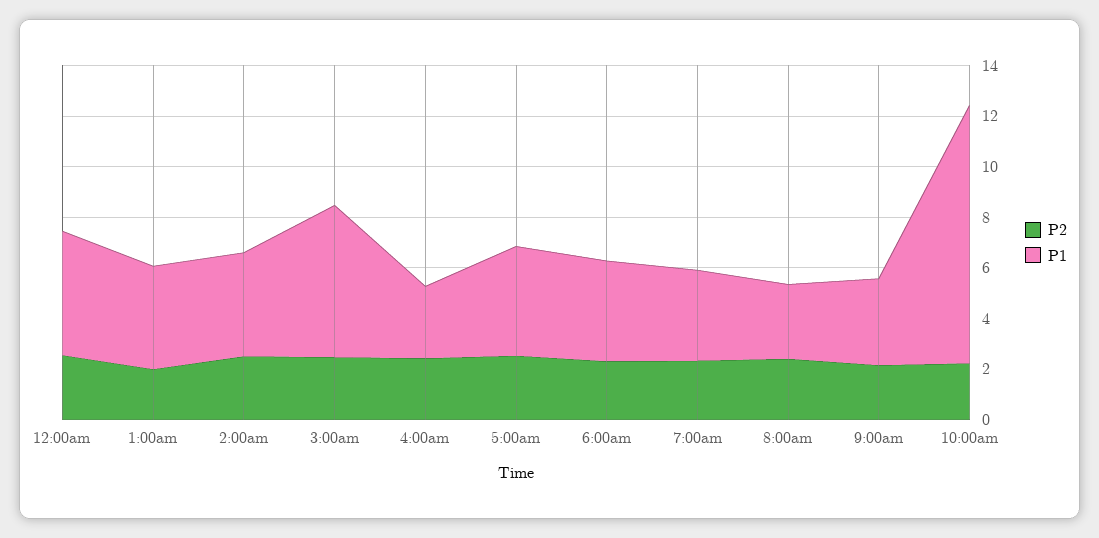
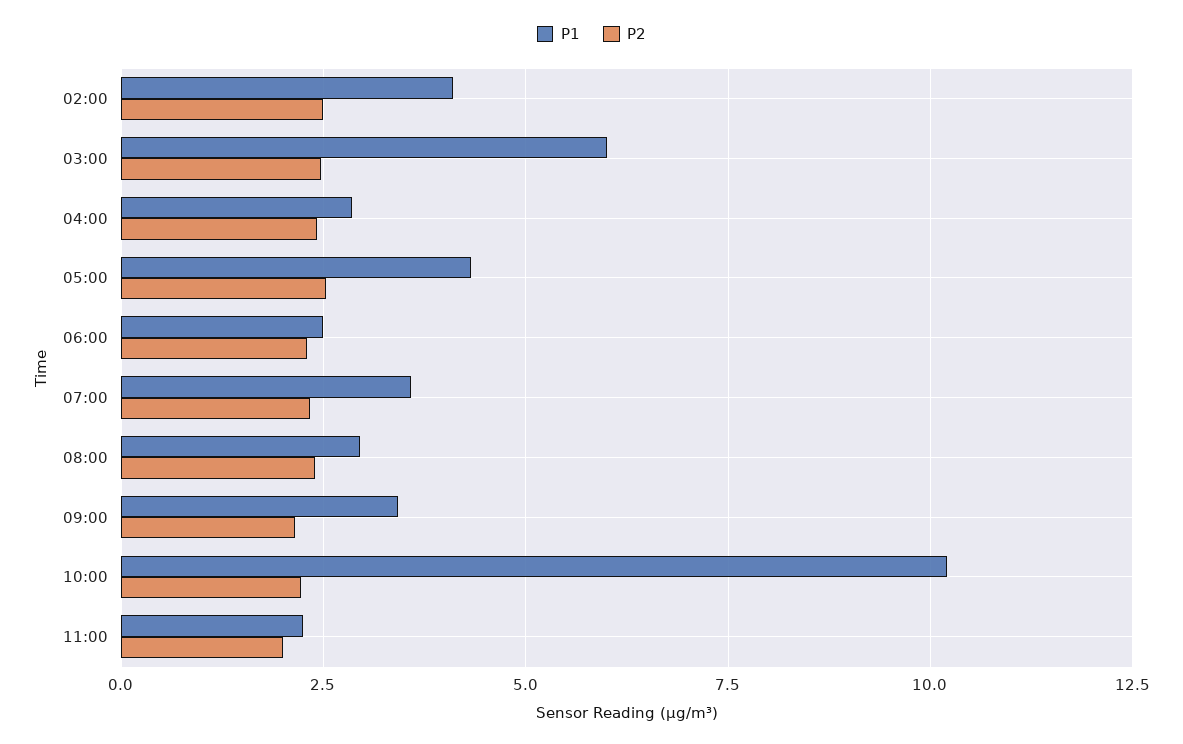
P2, 12:00am: 2.5 -> none
P1, 12:00am: 5 -> none
P2, 1:00am: 2 -> none
P1, 1:00am: 4 -> none
P1, 6:00am: 4 -> 2.5
P1, 11:00: none -> 2.25
P2, 11:00: none -> 2

